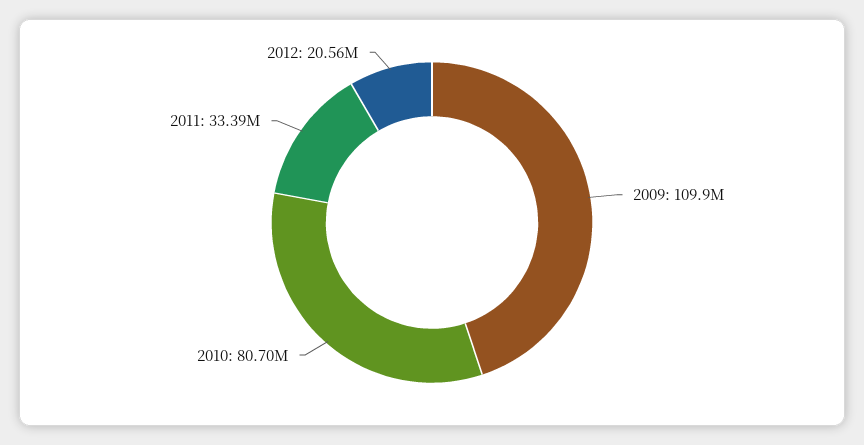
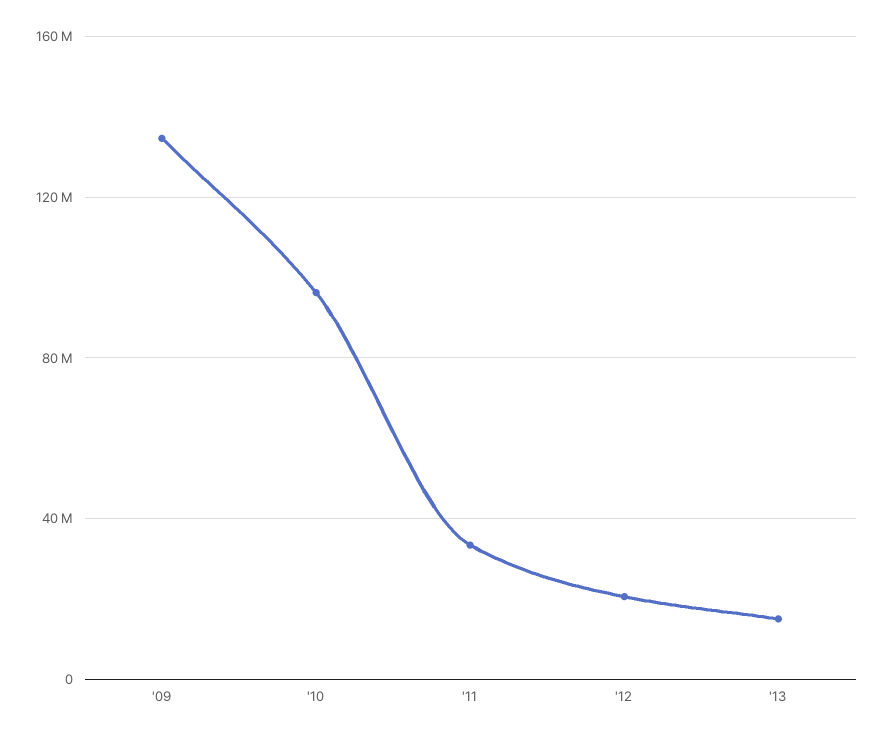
2009: 109900000 -> 135000000
2010: 80700000 -> 95000000
'13: none -> 15000000

